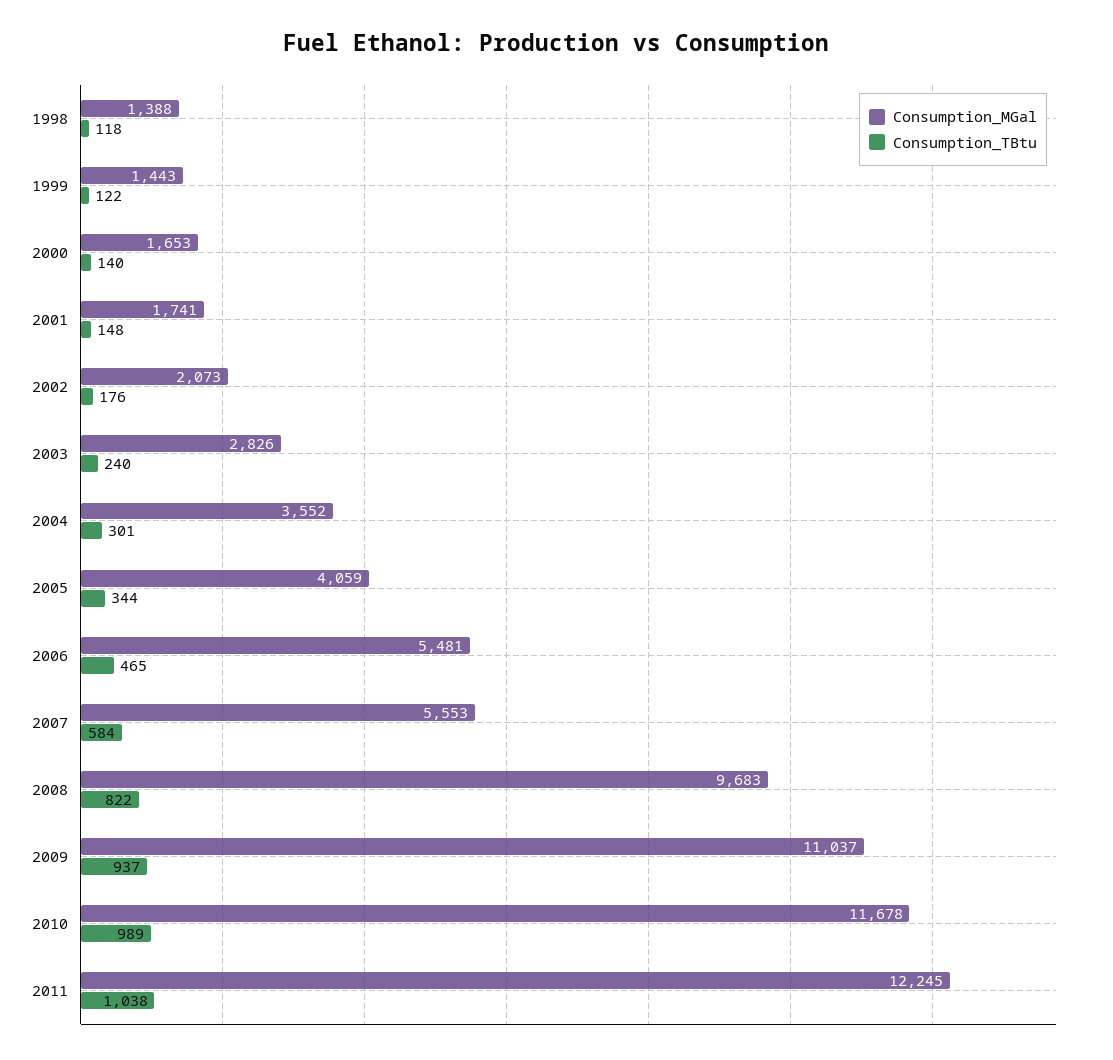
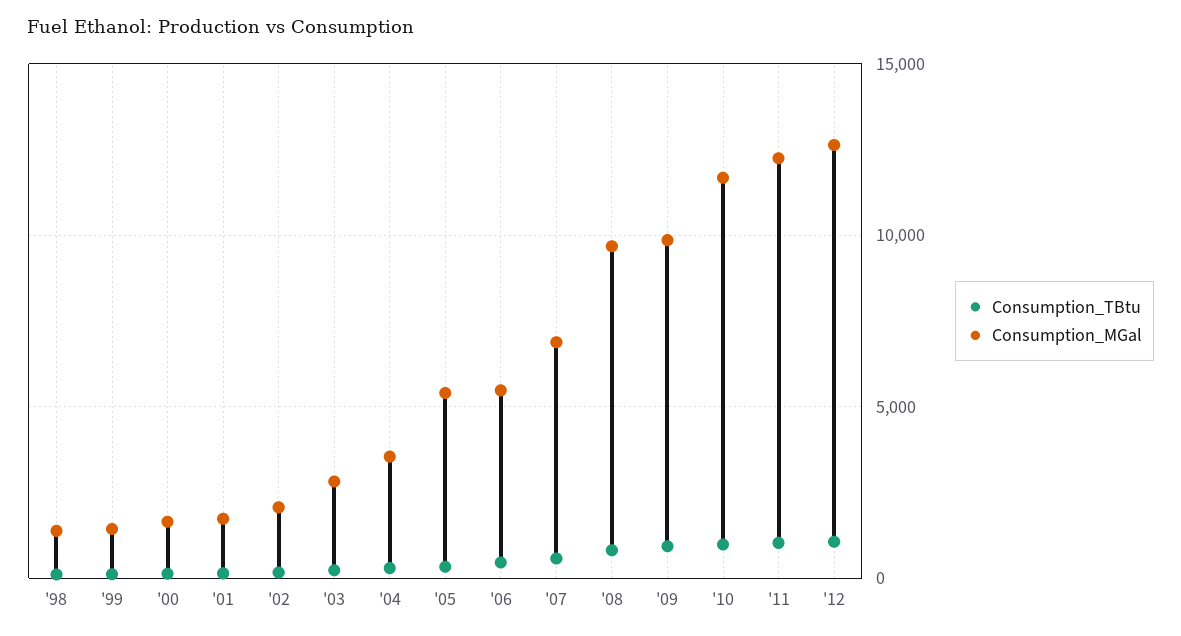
Consumption_MGal, 2005: 4059 -> 5500
Consumption_MGal, 2007: 5553 -> 7000
Consumption_MGal, 2009: 11037 -> 10000
Consumption_TBtu, '12: none -> 1000
Consumption_MGal, '12: none -> 12500

